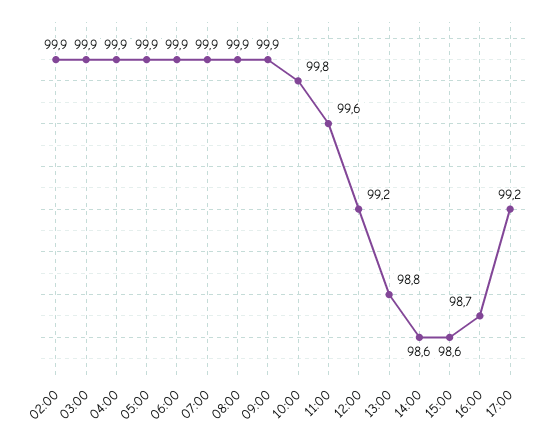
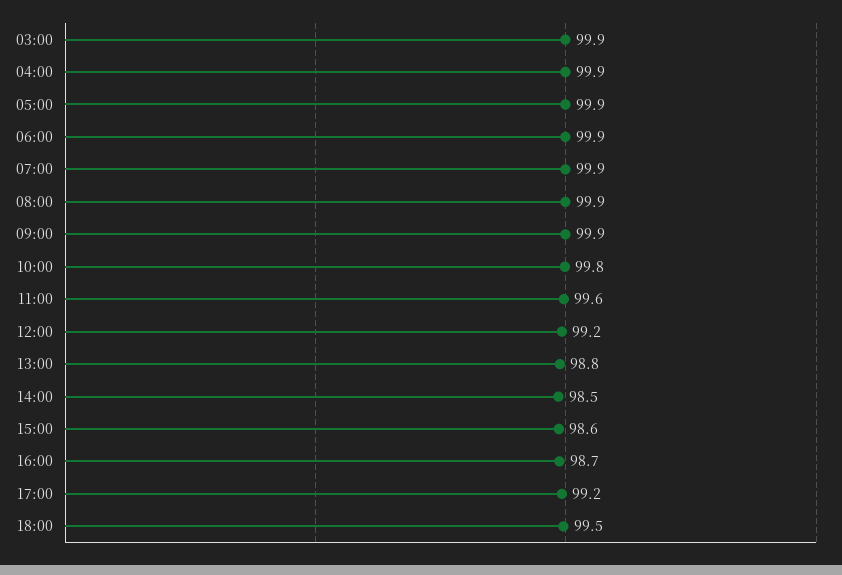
02:00: 99.9 -> none
14:00: 98.6 -> 98.5
18:00: none -> 99.5

